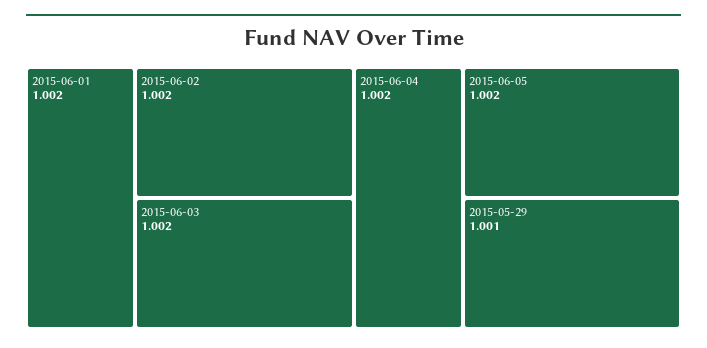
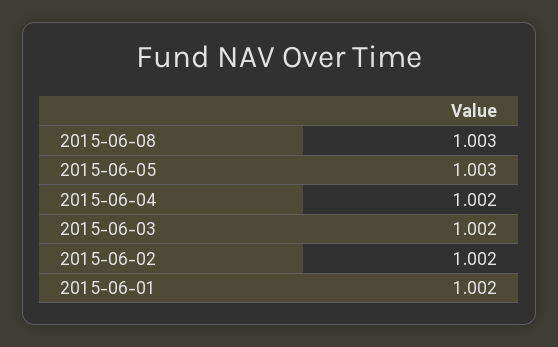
2015-06-05: 1.002 -> 1.003
2015-05-29: 1.001 -> none
2015-06-08: none -> 1.003

